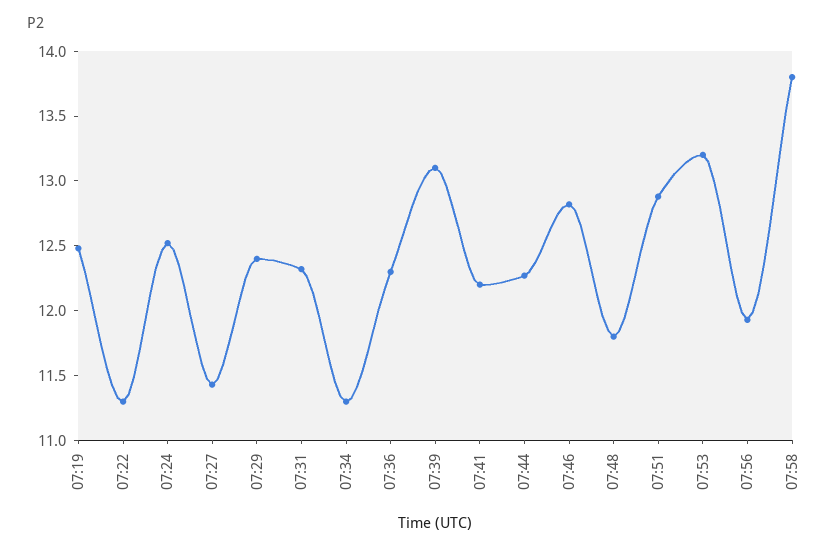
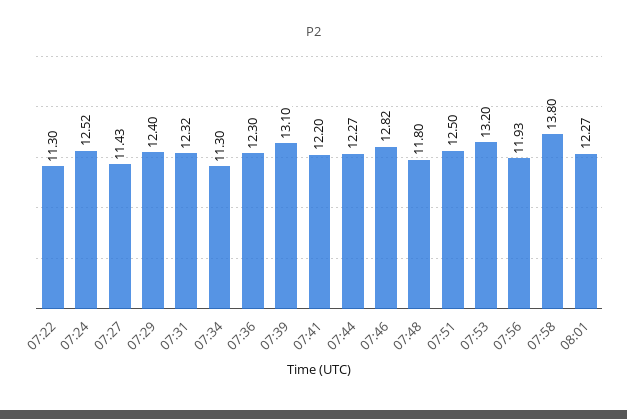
07:19: 12.5 -> none
07:51: 12.9 -> 12.5
08:01: none -> 12.27

